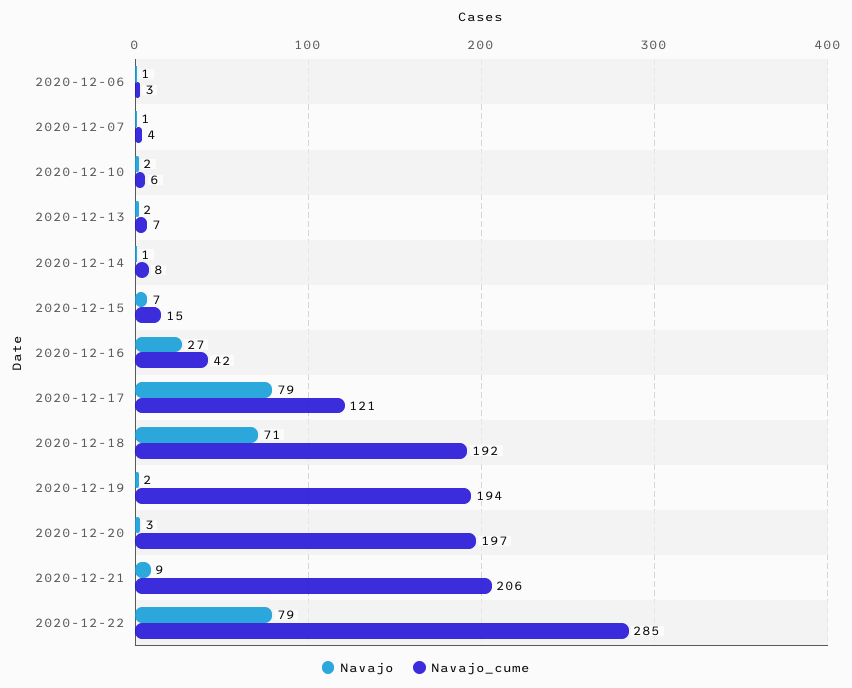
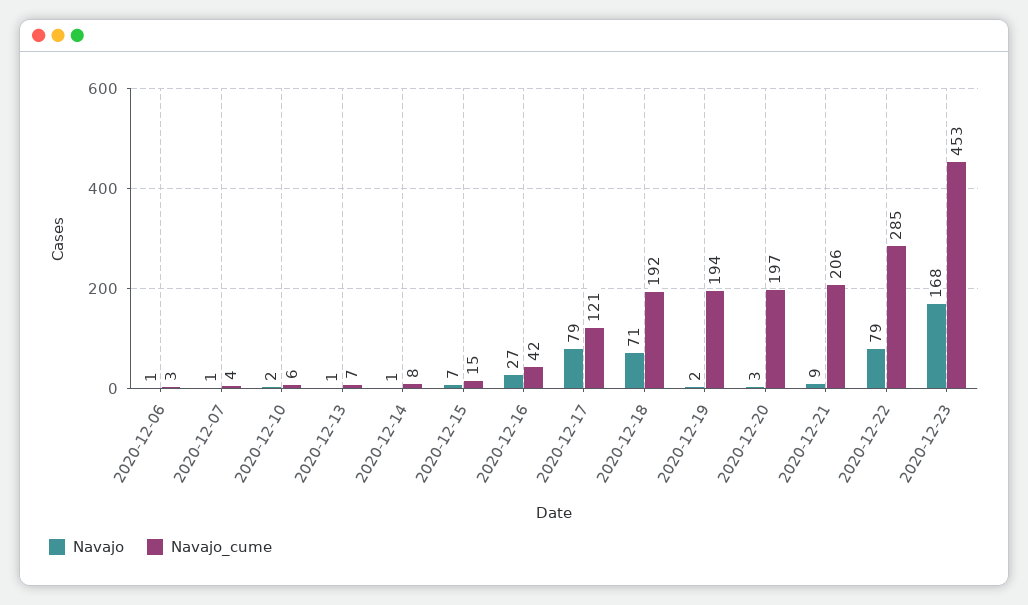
Navajo, 2020-12-13: 2 -> 1
Navajo, 2020-12-23: none -> 168
Navajo_cume, 2020-12-23: none -> 453

